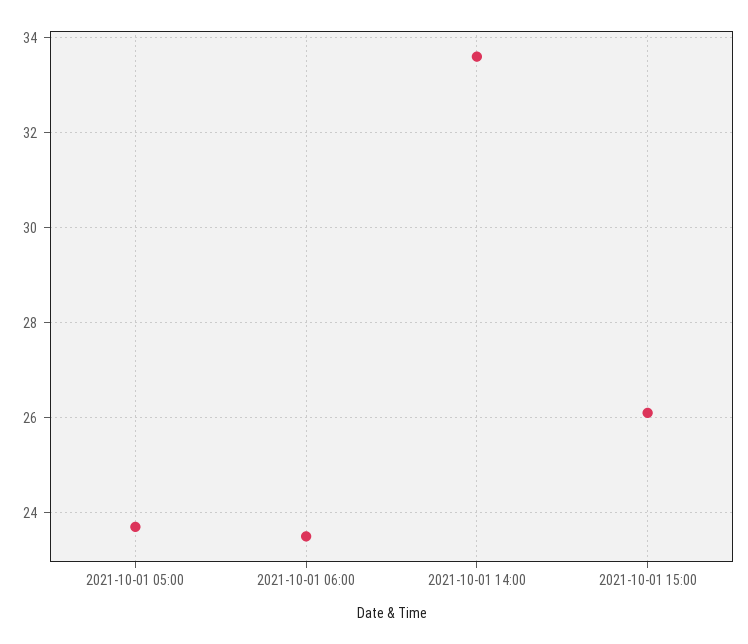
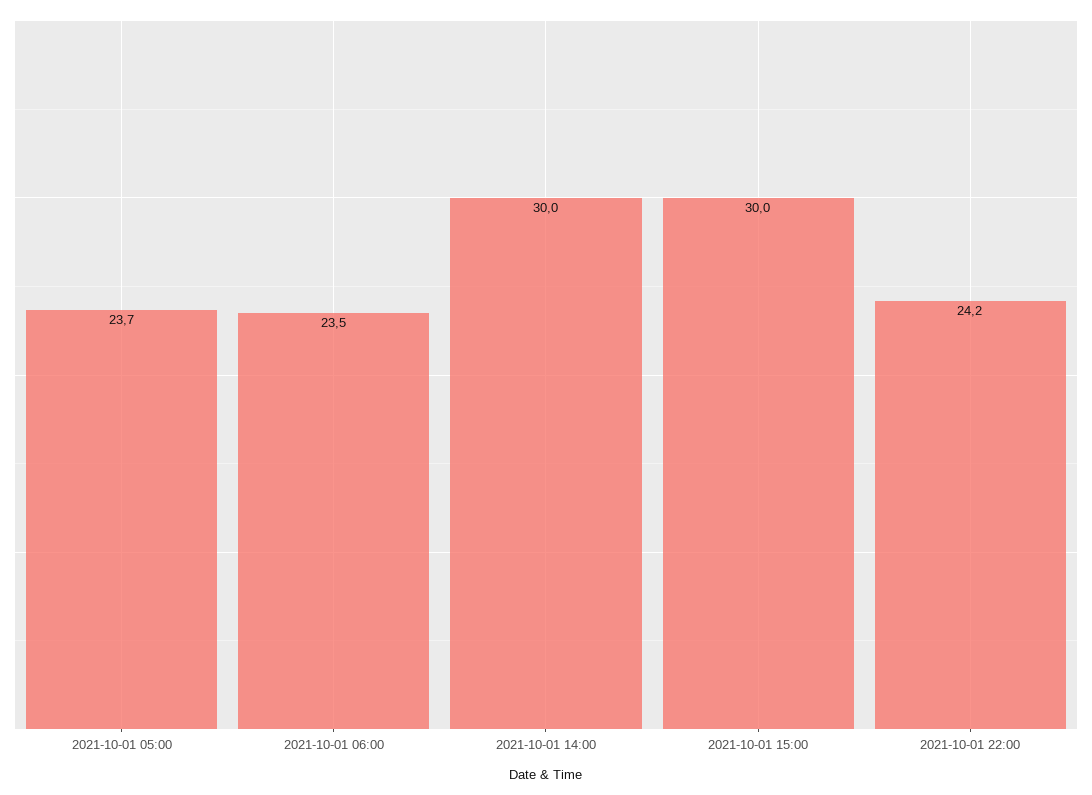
2021-10-01 14:00: 33.5 -> 30
2021-10-01 15:00: 26 -> 30
2021-10-01 22:00: none -> 24.2

